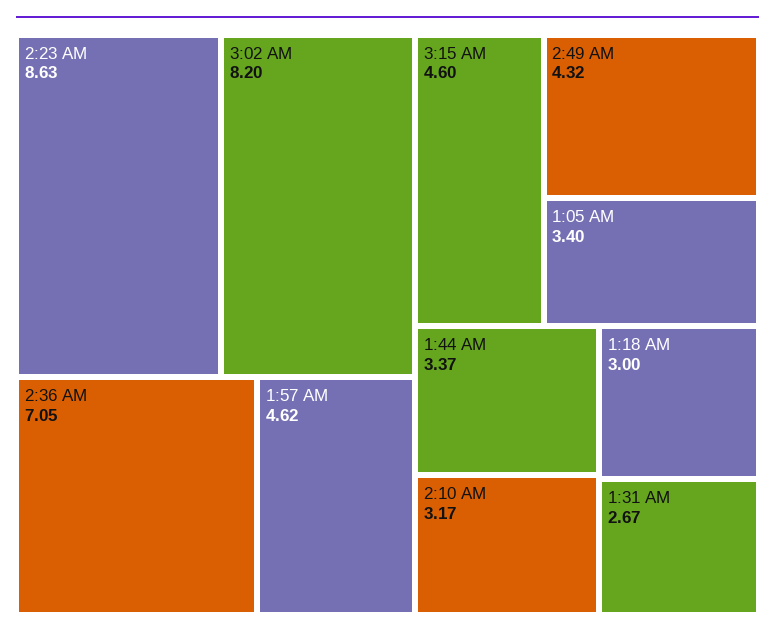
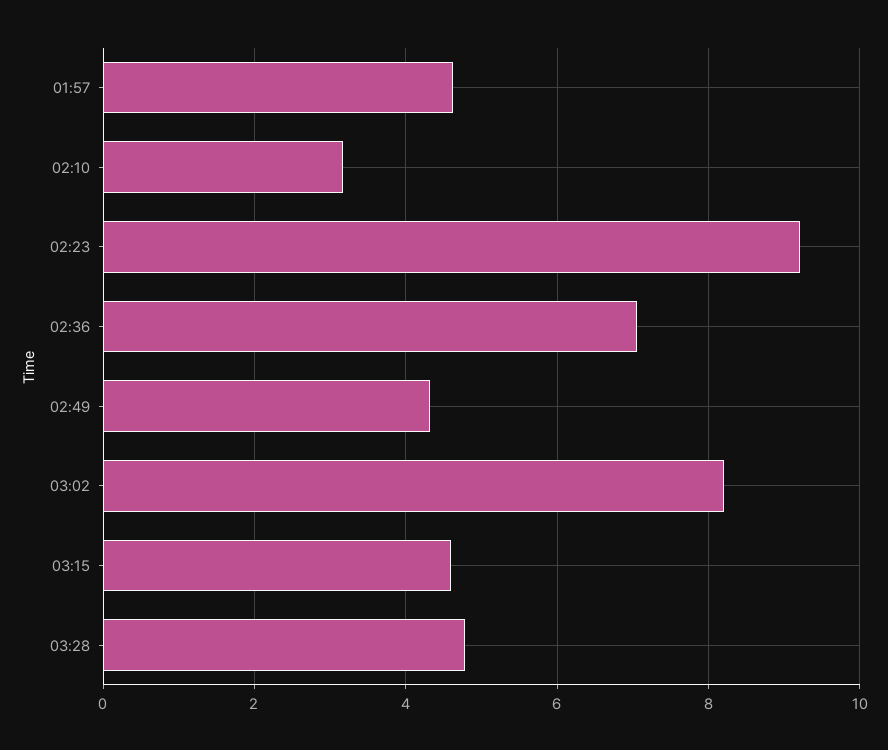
2:23 AM: 8.63 -> 9.2
1:05 AM: 3.4 -> none
1:44 AM: 3.37 -> none
1:18 AM: 3 -> none
1:31 AM: 2.67 -> none
03:28: none -> 4.8

